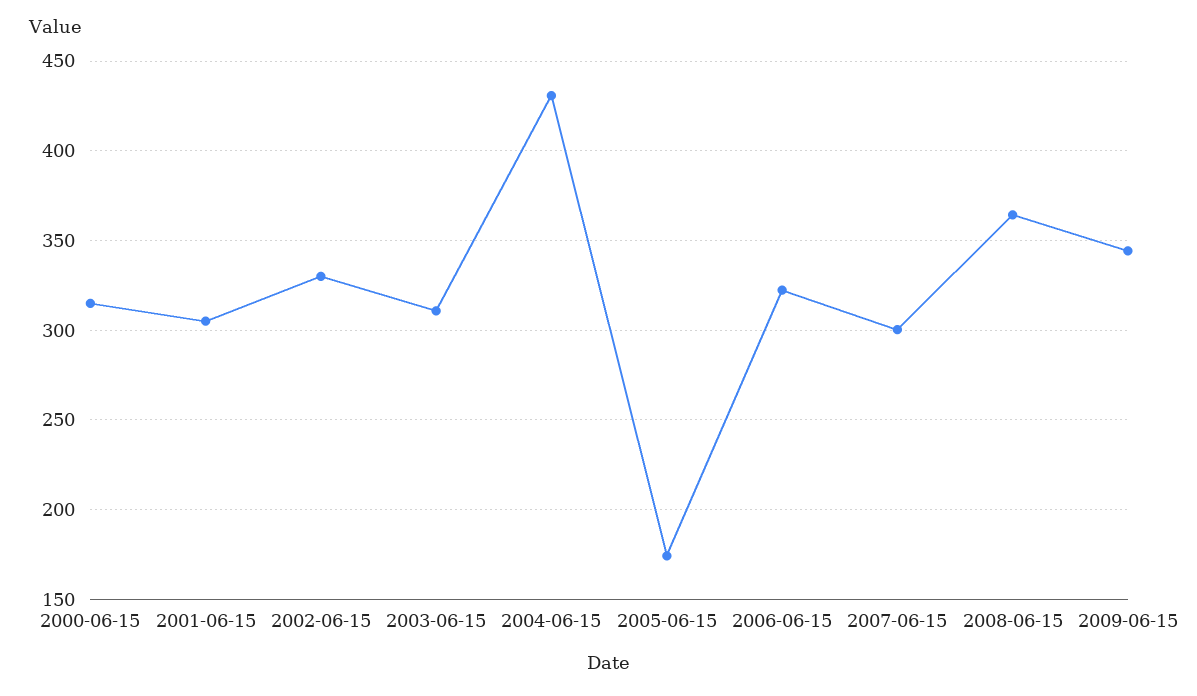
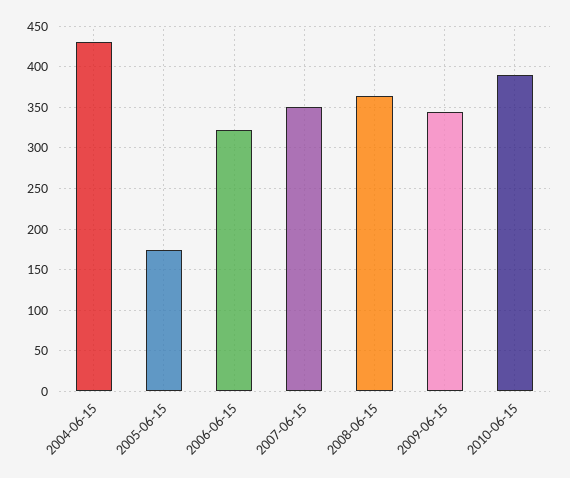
2000-06-15: 315 -> none
2001-06-15: 305 -> none
2002-06-15: 330 -> none
2003-06-15: 310 -> none
2007-06-15: 300 -> 350
2010-06-15: none -> 390

